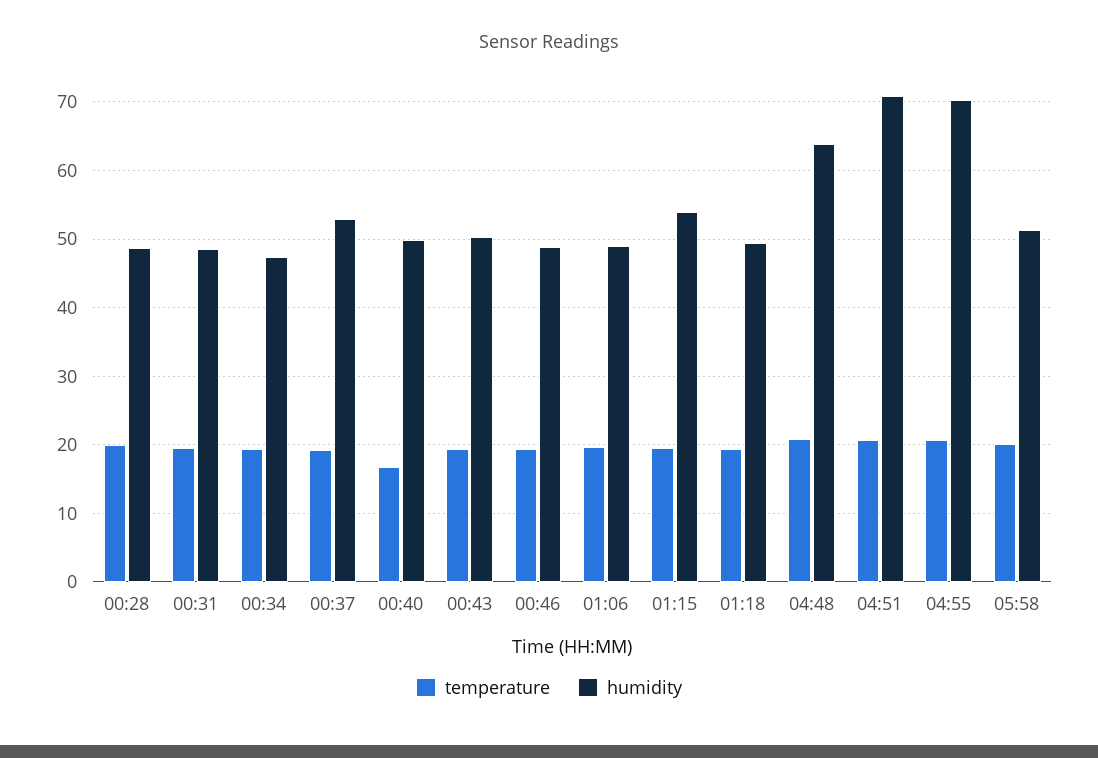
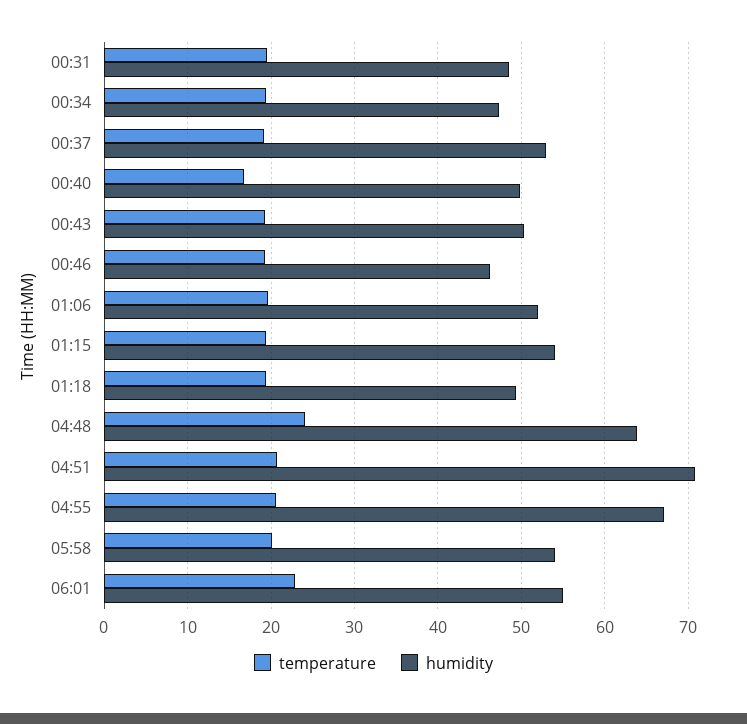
temperature, 00:28: 20 -> none
humidity, 00:28: 49 -> none
humidity, 00:46: 49 -> 46
humidity, 01:06: 49 -> 52
temperature, 04:48: 21 -> 24
humidity, 04:55: 70 -> 67
humidity, 05:58: 51 -> 54
temperature, 06:01: none -> 23
humidity, 06:01: none -> 55

